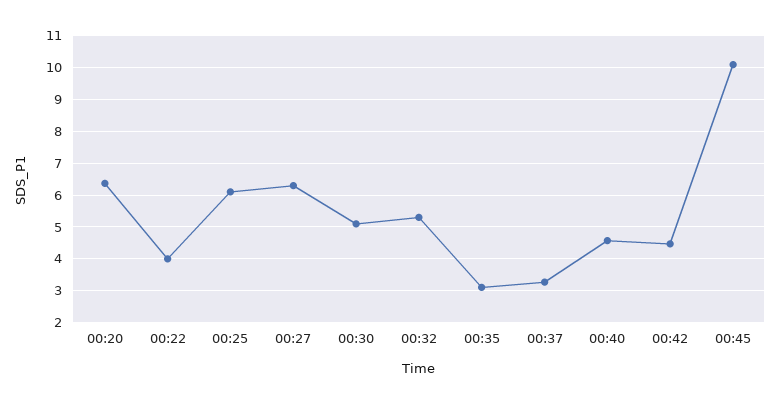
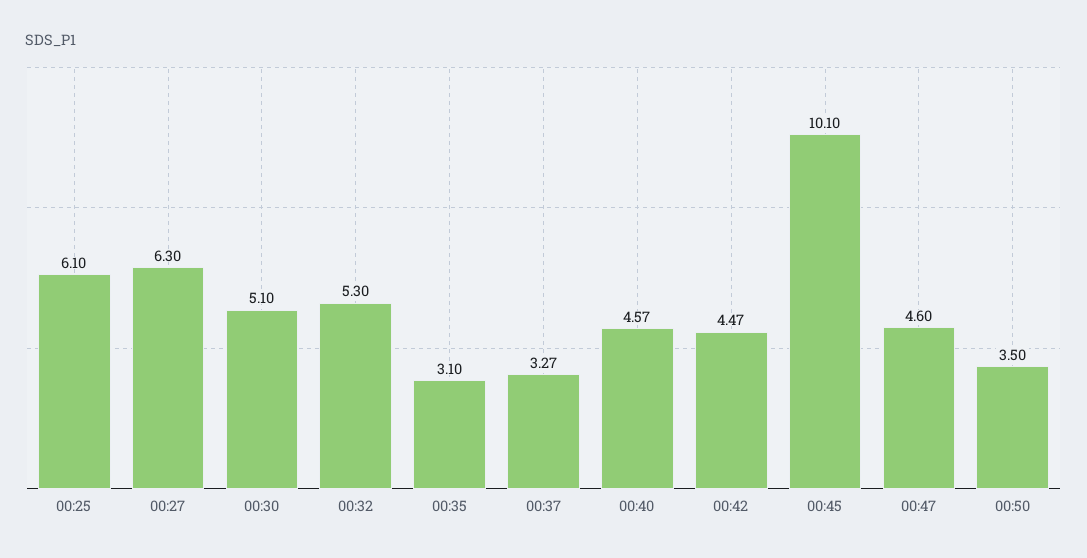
00:20: 6.4 -> none
00:22: 4 -> none
00:47: none -> 4.6
00:50: none -> 3.5

